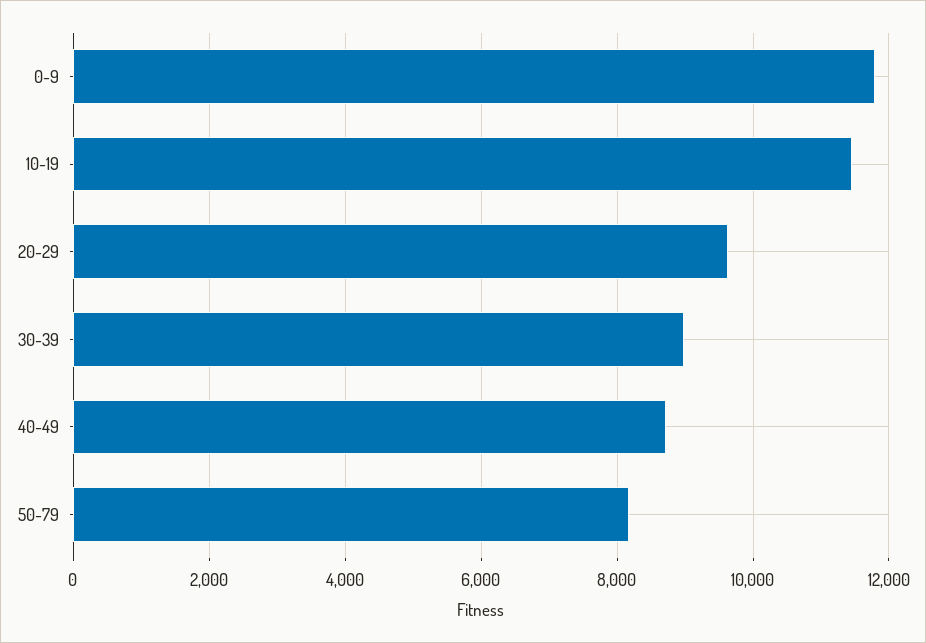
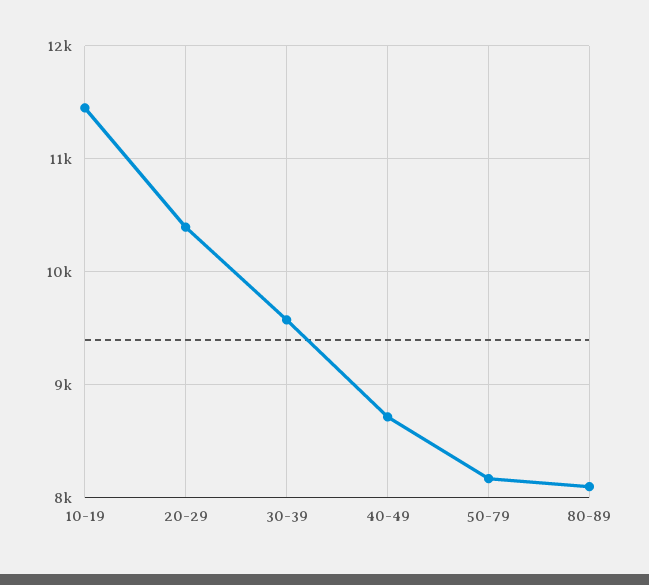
0-9: 11800 -> none
20-29: 9600 -> 10400
30-39: 9000 -> 9600
80-89: none -> 8100

